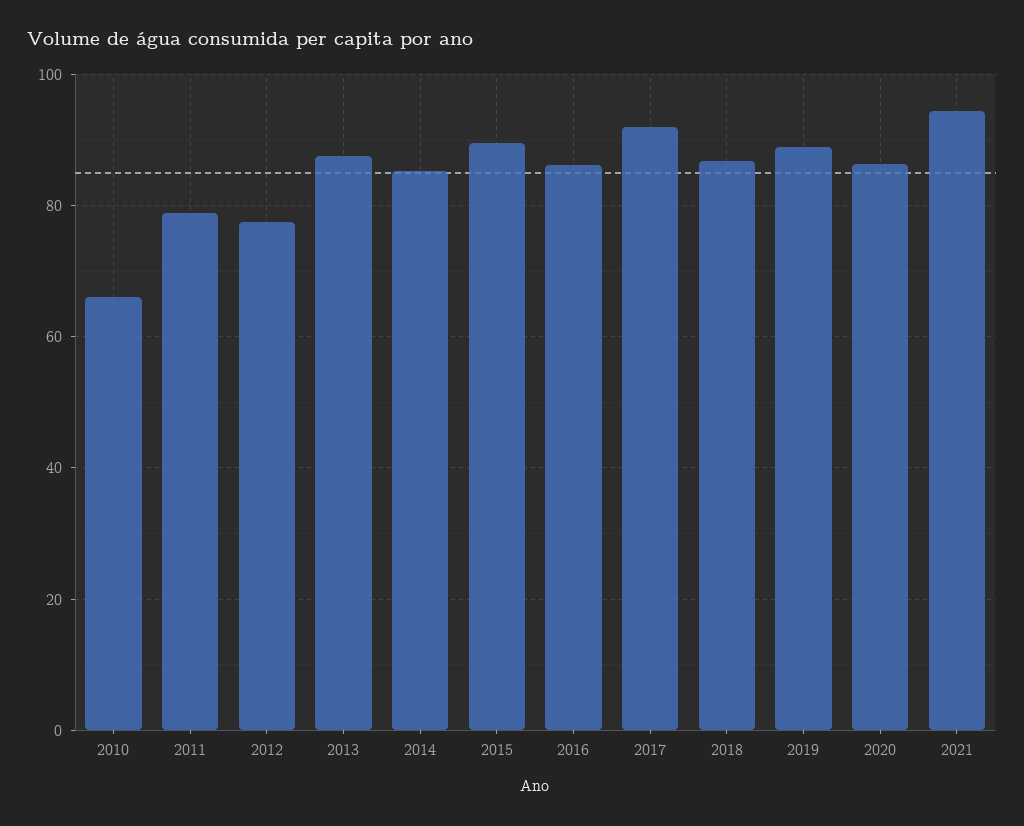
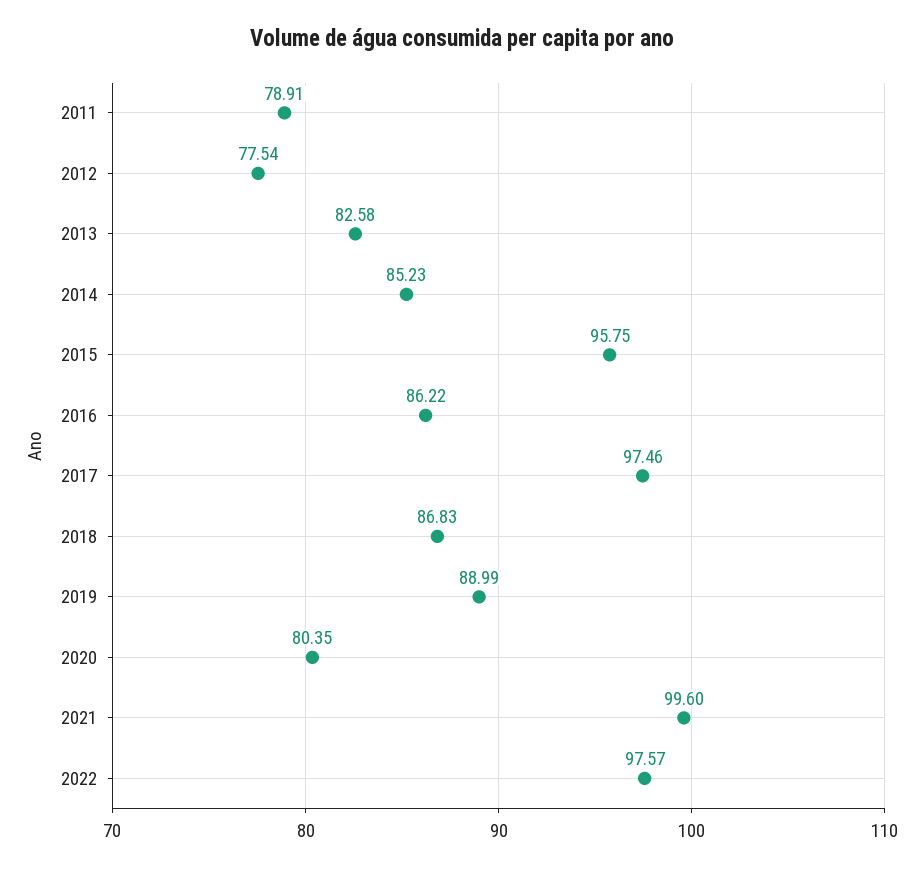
2010: 66 -> none
2013: 88 -> 82.58
2015: 90 -> 95.75
2017: 92 -> 97.46
2020: 86 -> 80.35
2021: 94 -> 99.6
2022: none -> 97.57

